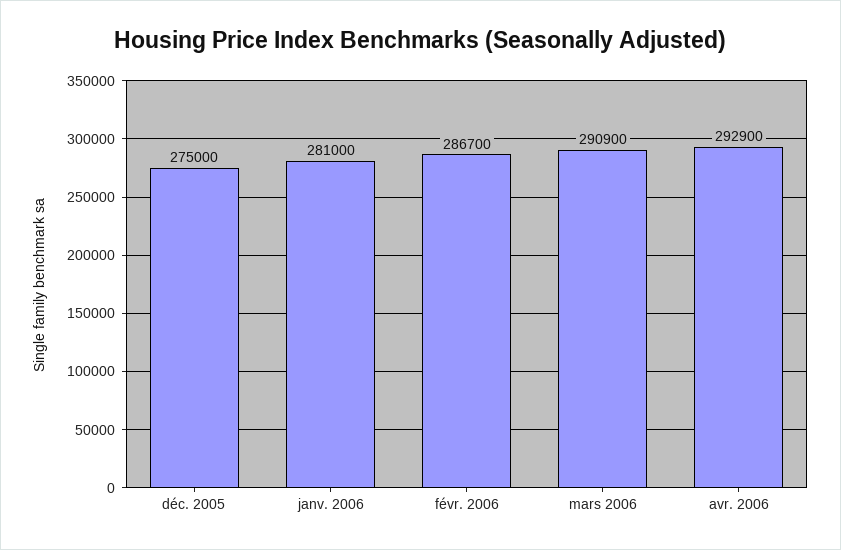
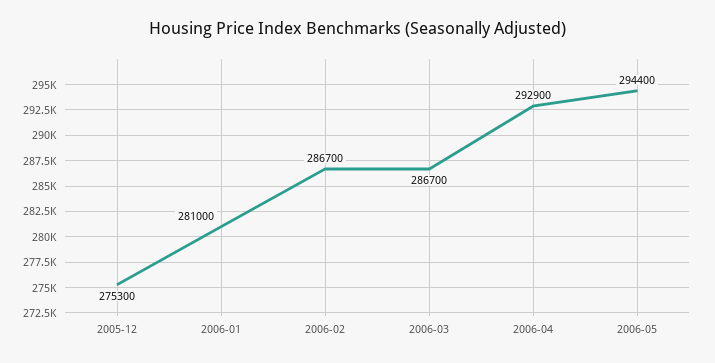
déc. 2005: 275000 -> 275300
mars 2006: 290900 -> 286700
2006-05: none -> 294400

